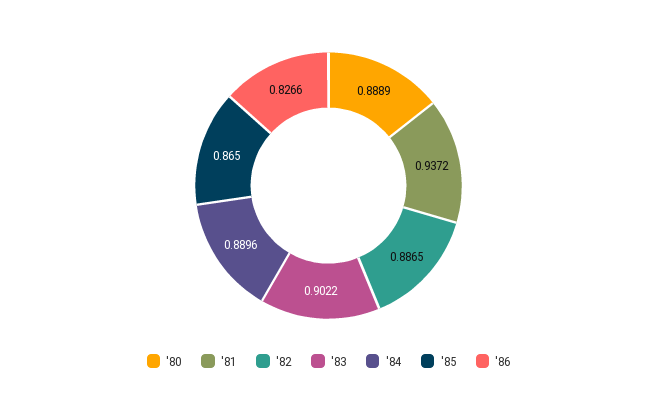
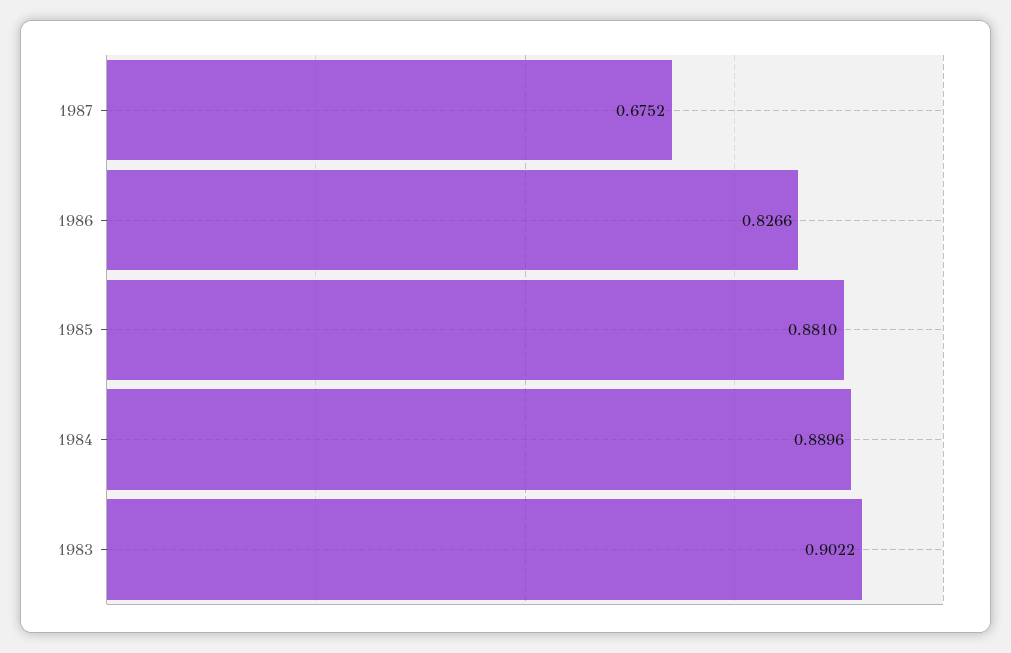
'80: 0.8889 -> none
'81: 0.9372 -> none
'82: 0.8865 -> none
'85: 0.865 -> 0.881
1987: none -> 0.6752

